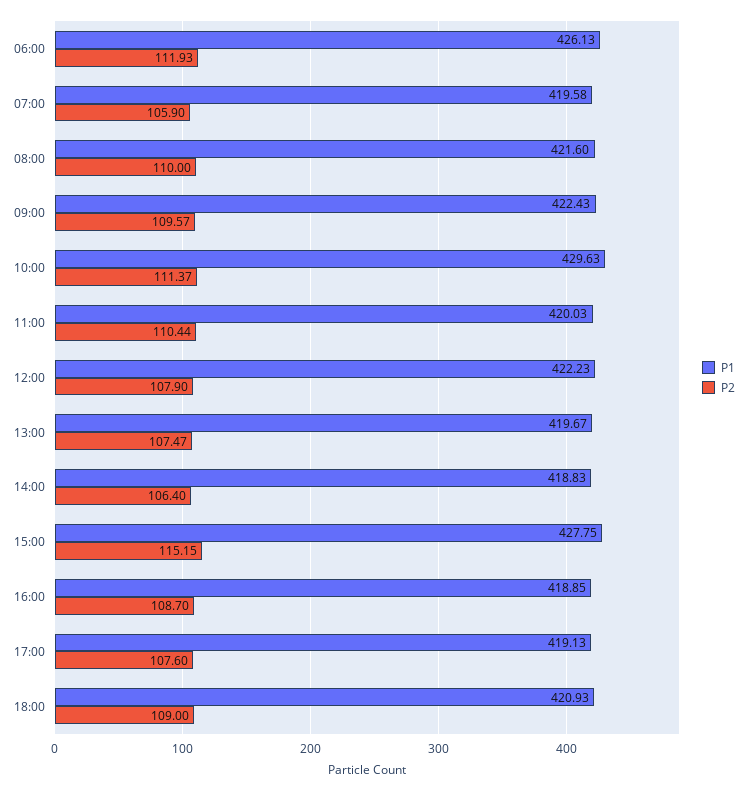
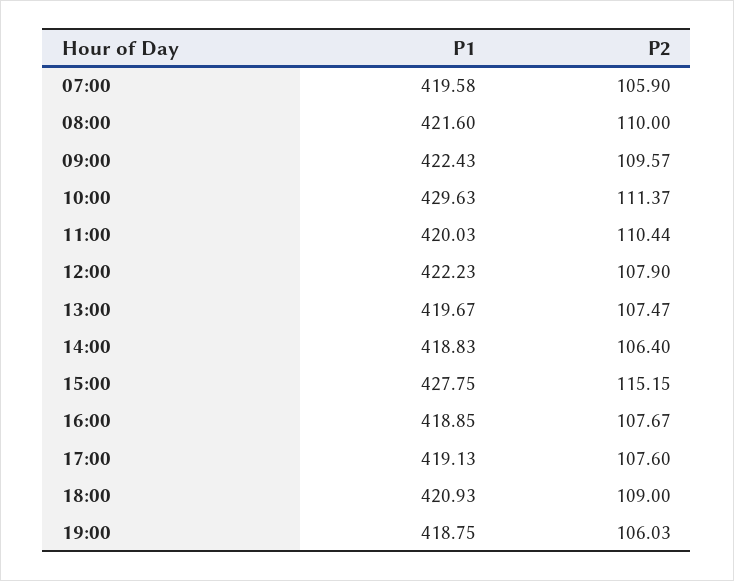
P1, 06:00: 426.13 -> none
P2, 06:00: 111.93 -> none
P2, 16:00: 108.7 -> 107.67
P1, 19:00: none -> 418.75
P2, 19:00: none -> 106.03

